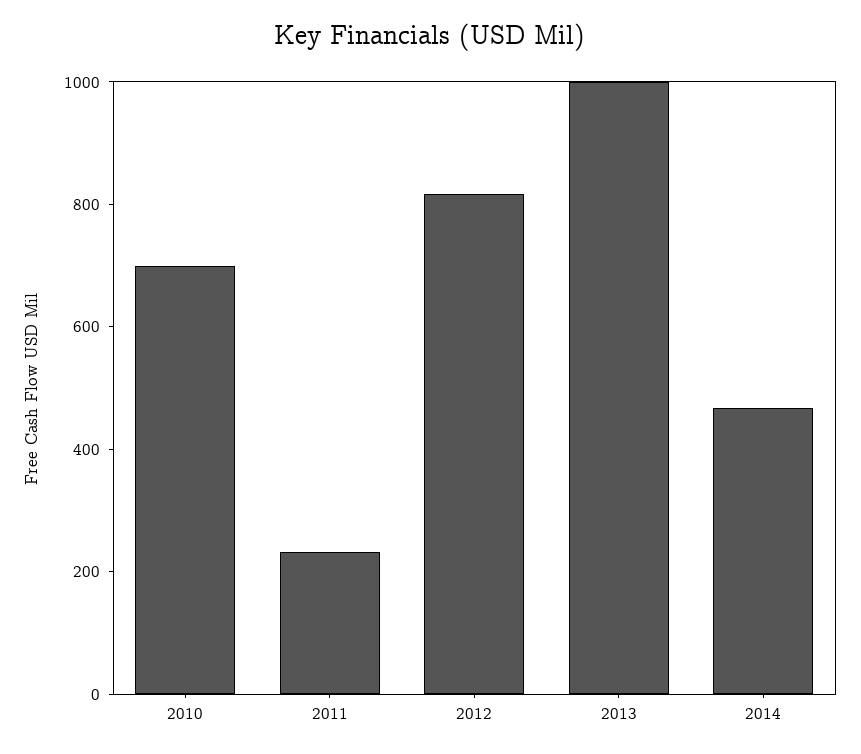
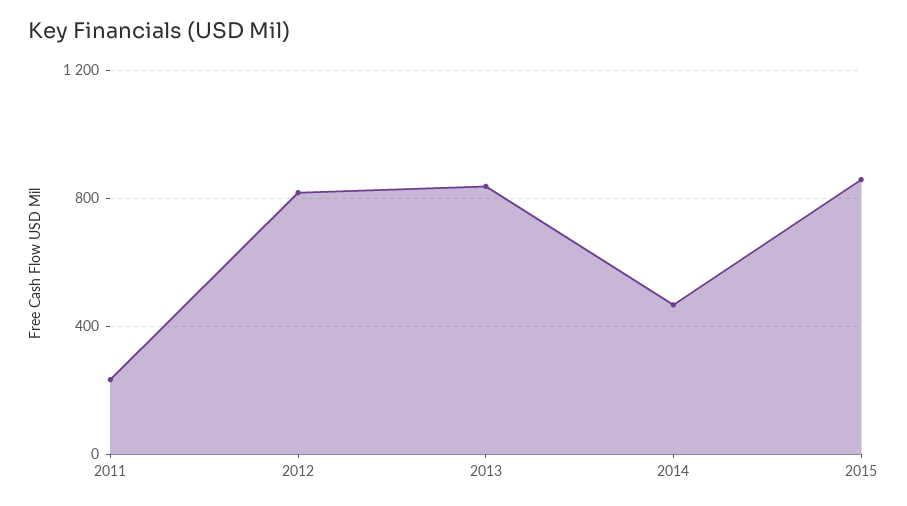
2010: 700 -> none
2013: 1000 -> 850
2015: none -> 850

